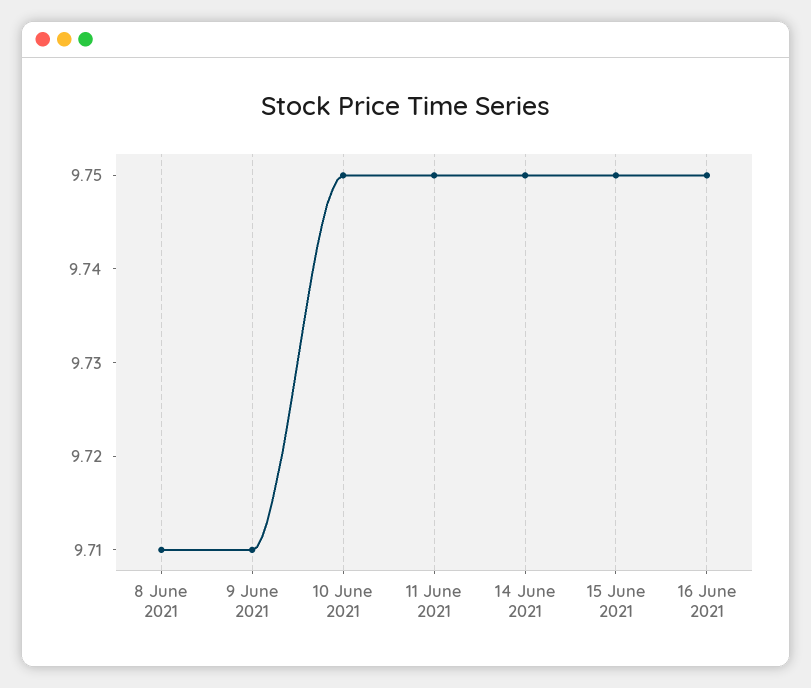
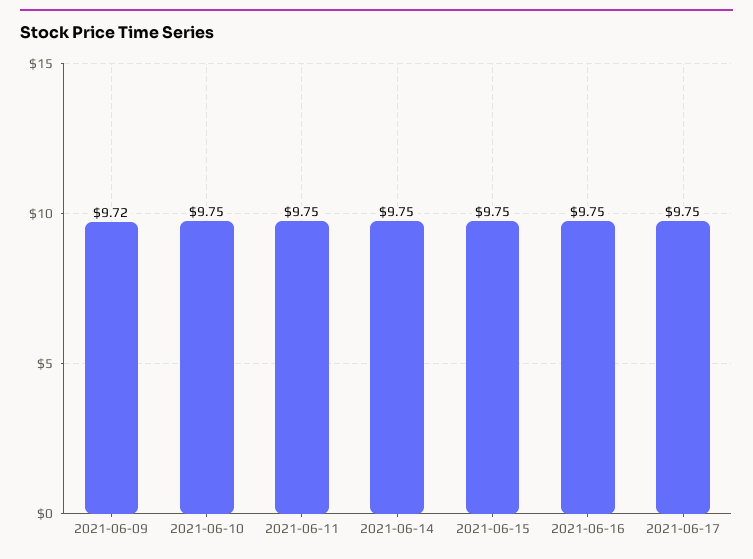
8 June 2021: 9.71 -> none
9 June 2021: 9.71 -> 9.72
2021-06-17: none -> 9.75

